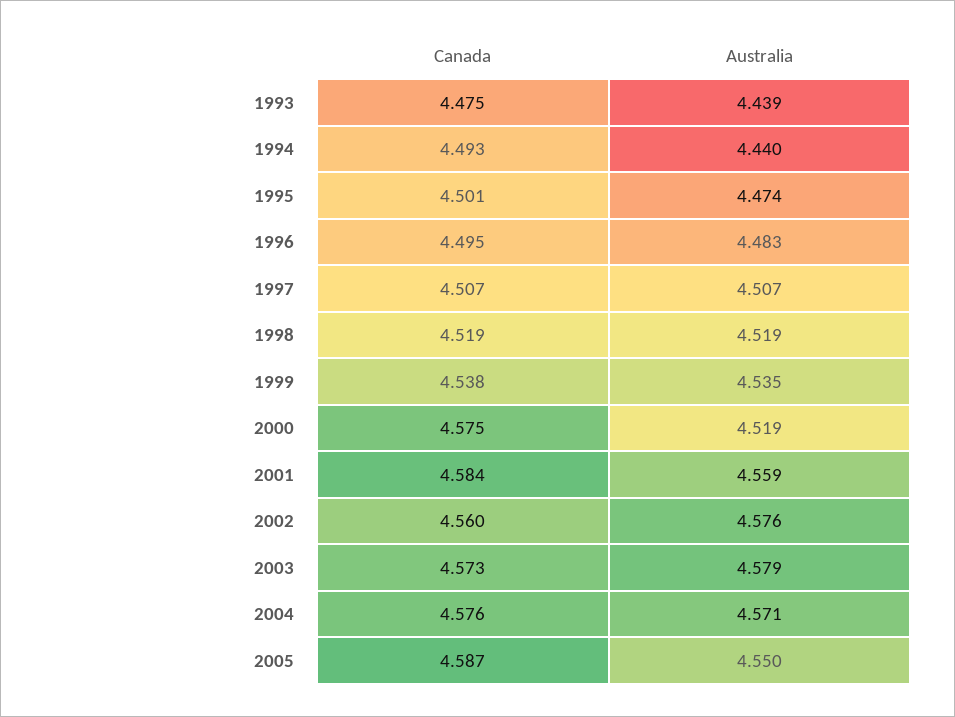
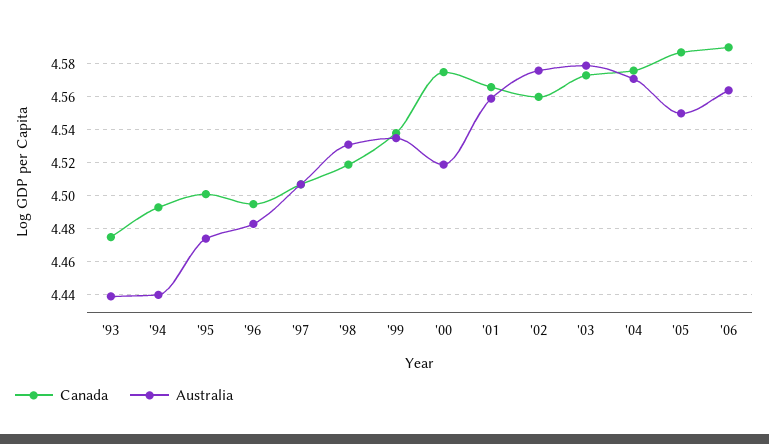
Australia, 1998: 4.519 -> 4.53
Canada, 2001: 4.584 -> 4.565
Canada, '06: none -> 4.59
Australia, '06: none -> 4.565

